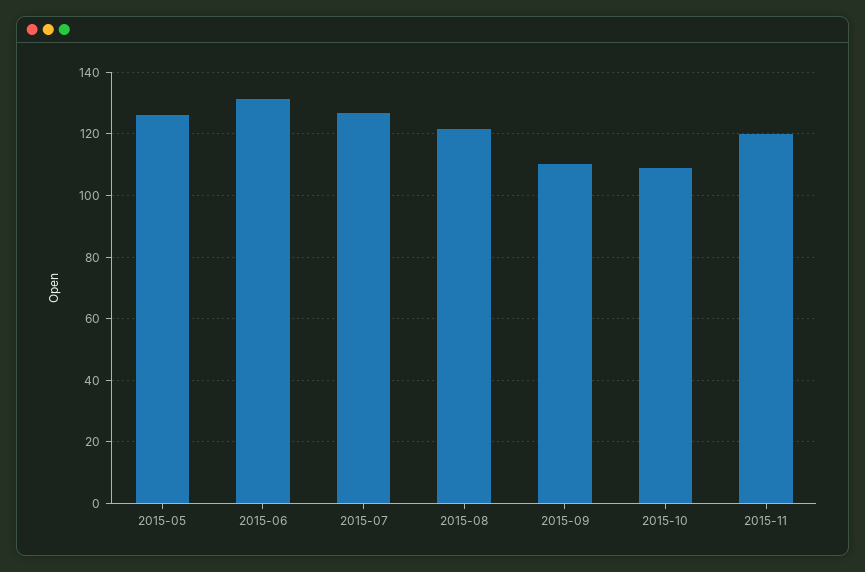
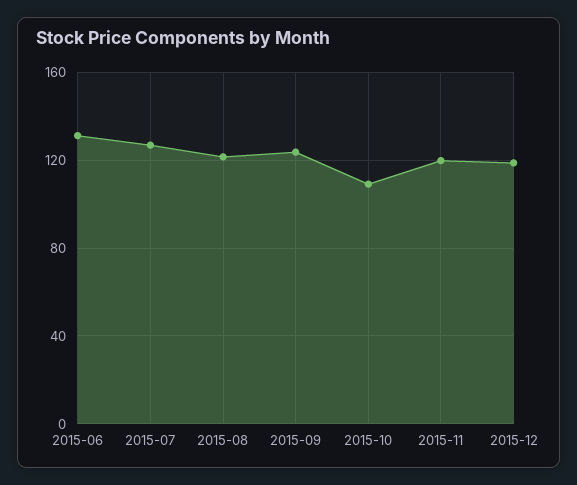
2015-05: 126 -> none
2015-09: 110 -> 125
2015-12: none -> 120

